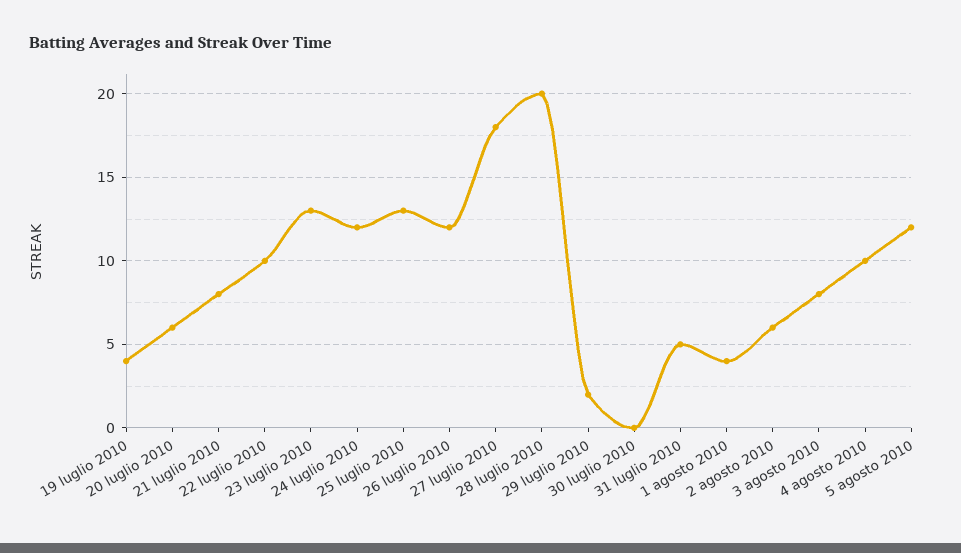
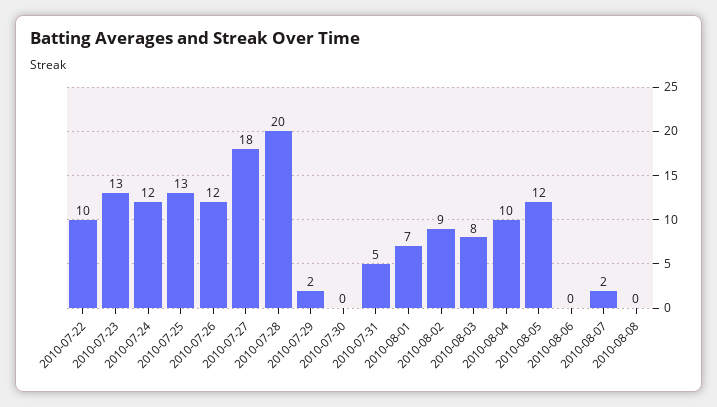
19 luglio 2010: 4 -> none
20 luglio 2010: 6 -> none
21 luglio 2010: 8 -> none
1 agosto 2010: 4 -> 7
2 agosto 2010: 6 -> 9
2010-08-06: none -> 0
2010-08-07: none -> 2
2010-08-08: none -> 0

